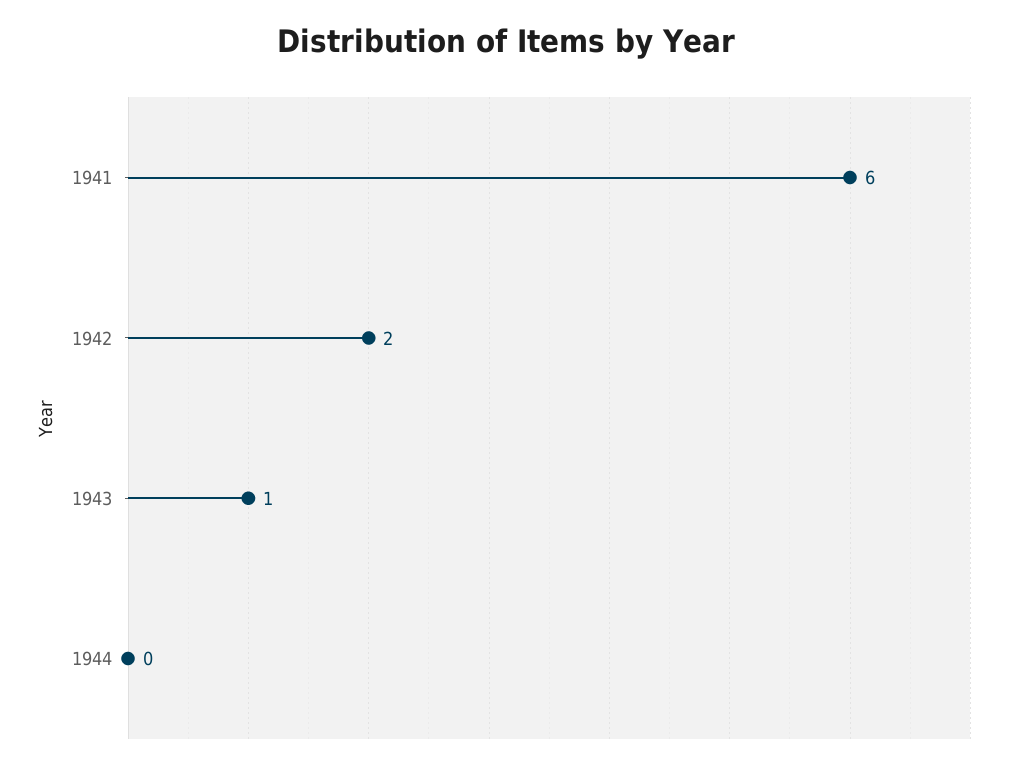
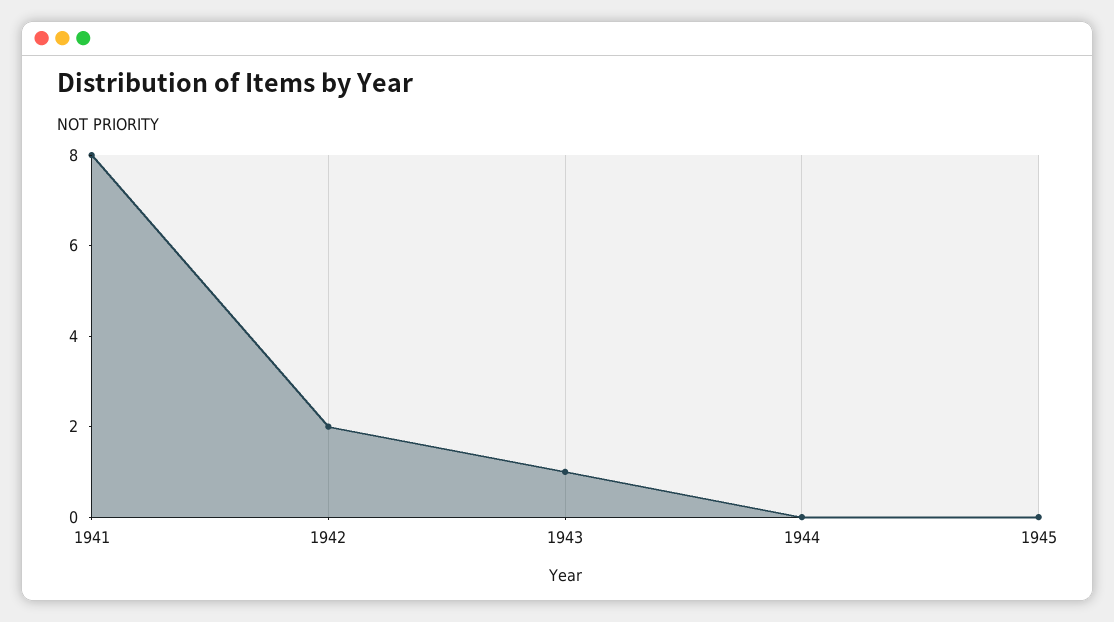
1941: 6 -> 8
1945: none -> 0

